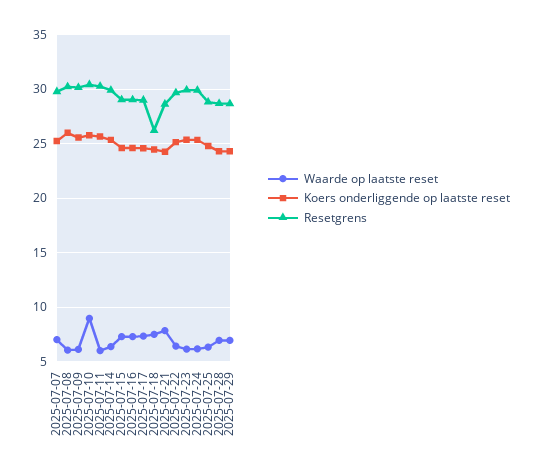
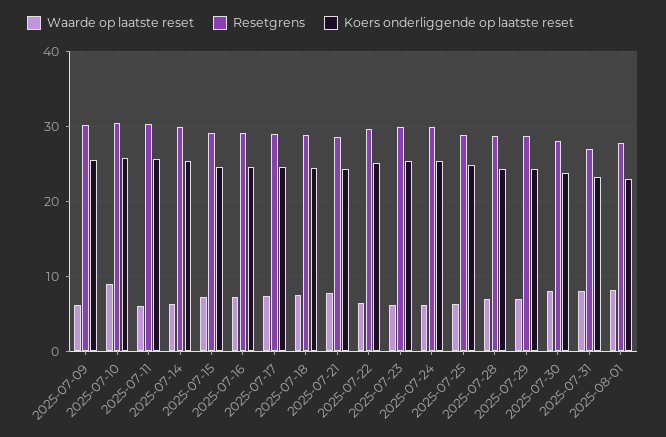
Waarde op laatste reset, 2025-07-07: 7 -> none
Koers onderliggende op laatste reset, 2025-07-07: 25 -> none
Resetgrens, 2025-07-07: 30 -> none
Waarde op laatste reset, 2025-07-08: 6 -> none
Koers onderliggende op laatste reset, 2025-07-08: 26 -> none
Resetgrens, 2025-07-08: 30 -> none
Resetgrens, 2025-07-18: 26 -> 29
Waarde op laatste reset, 2025-07-30: none -> 8
Resetgrens, 2025-07-30: none -> 28
Koers onderliggende op laatste reset, 2025-07-30: none -> 24
Waarde op laatste reset, 2025-07-31: none -> 8
Resetgrens, 2025-07-31: none -> 27
Koers onderliggende op laatste reset, 2025-07-31: none -> 23
Waarde op laatste reset, 2025-08-01: none -> 8
Resetgrens, 2025-08-01: none -> 28
Koers onderliggende op laatste reset, 2025-08-01: none -> 23

